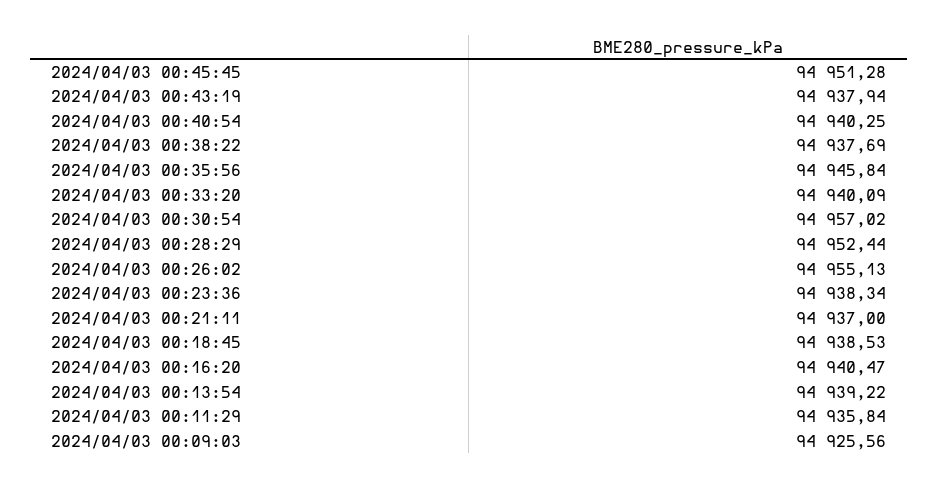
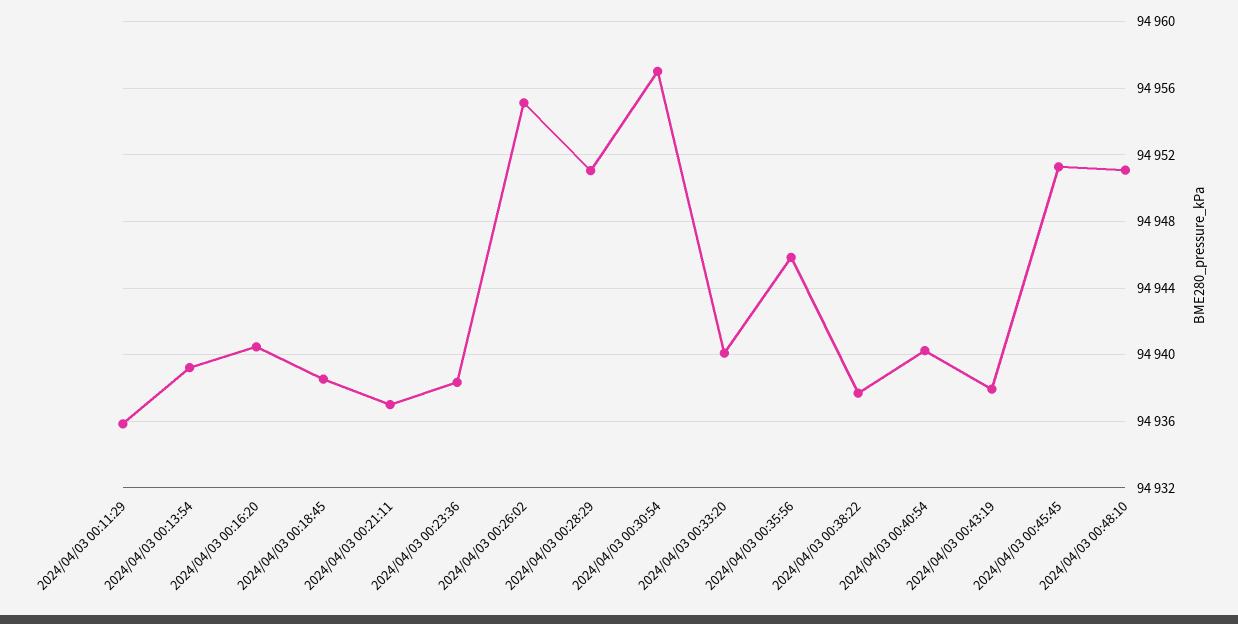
2024/04/03 00:28:29: 94952.44 -> 94951
2024/04/03 00:09:03: 94925.56 -> none
2024/04/03 00:48:10: none -> 94951

